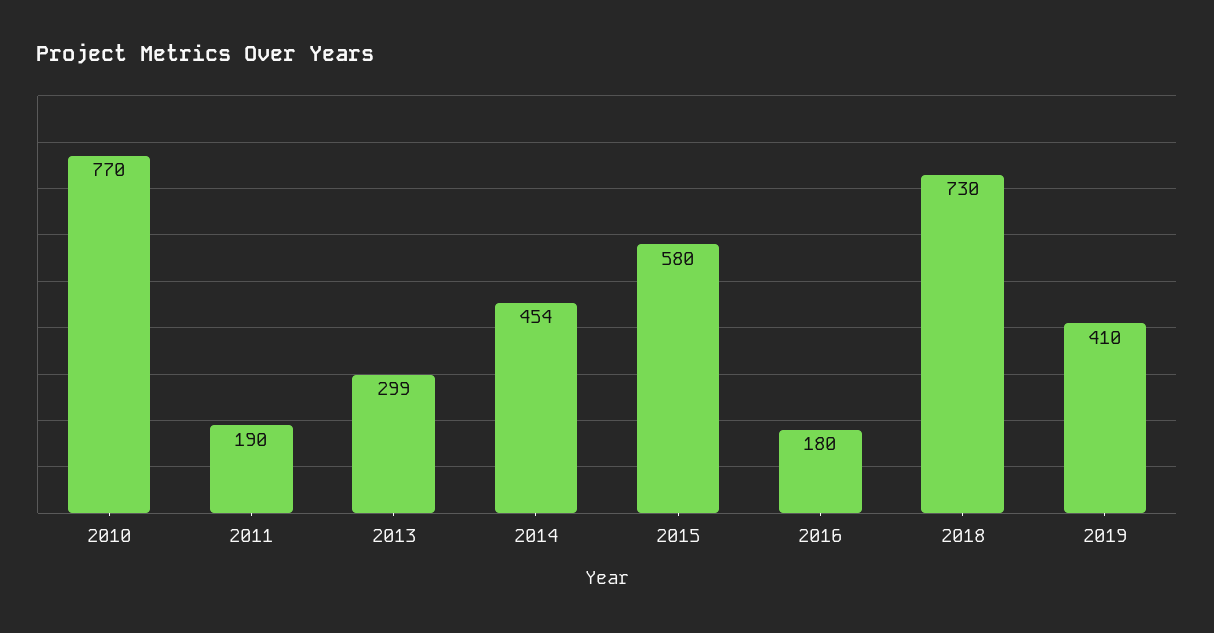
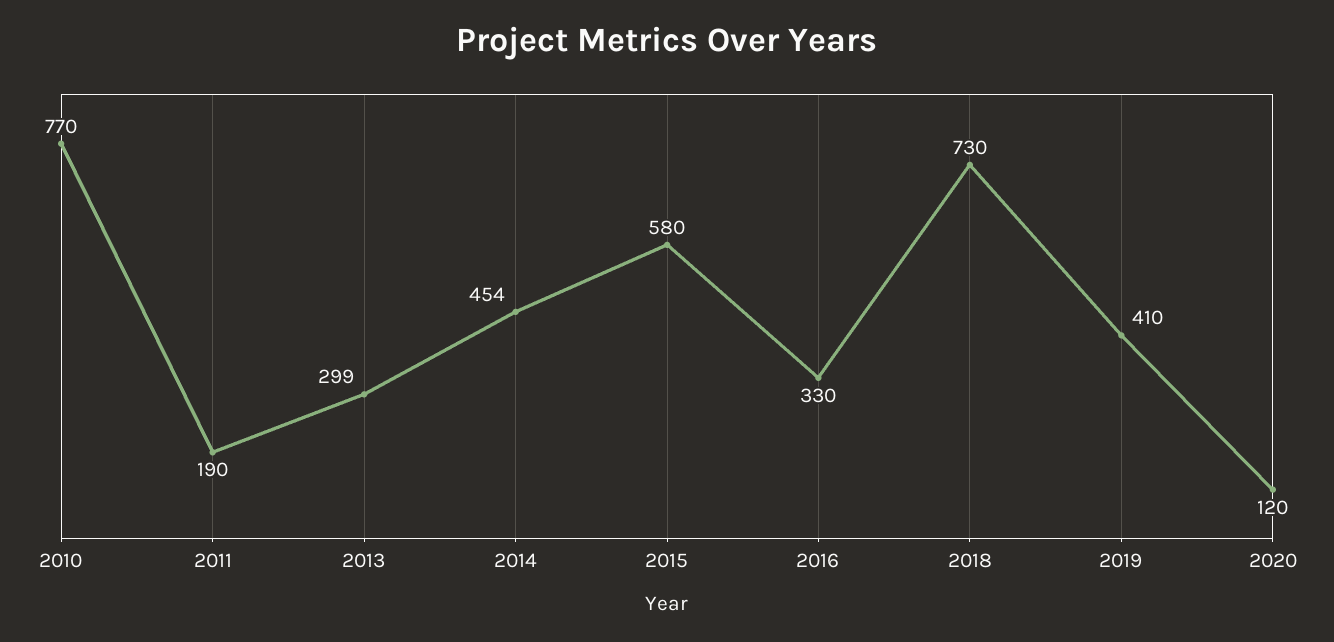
2016: 180 -> 330
2020: none -> 120

